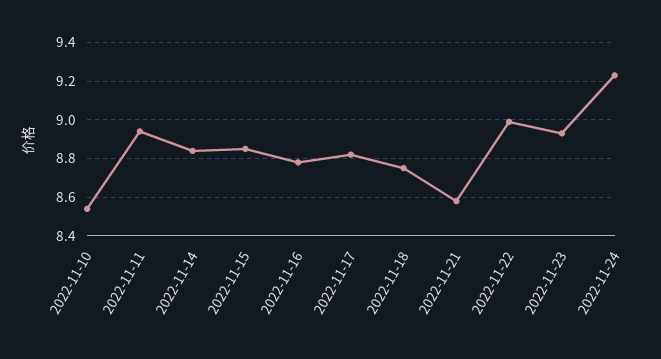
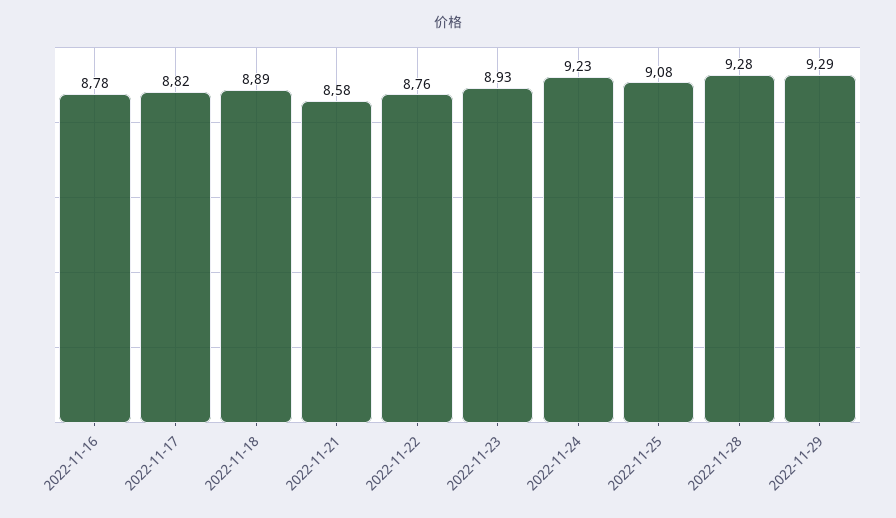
2022-11-10: 8.55 -> none
2022-11-11: 8.95 -> none
2022-11-14: 8.85 -> none
2022-11-15: 8.85 -> none
2022-11-18: 8.75 -> 8.89
2022-11-22: 9 -> 8.76
2022-11-25: none -> 9.08
2022-11-28: none -> 9.28
2022-11-29: none -> 9.29

